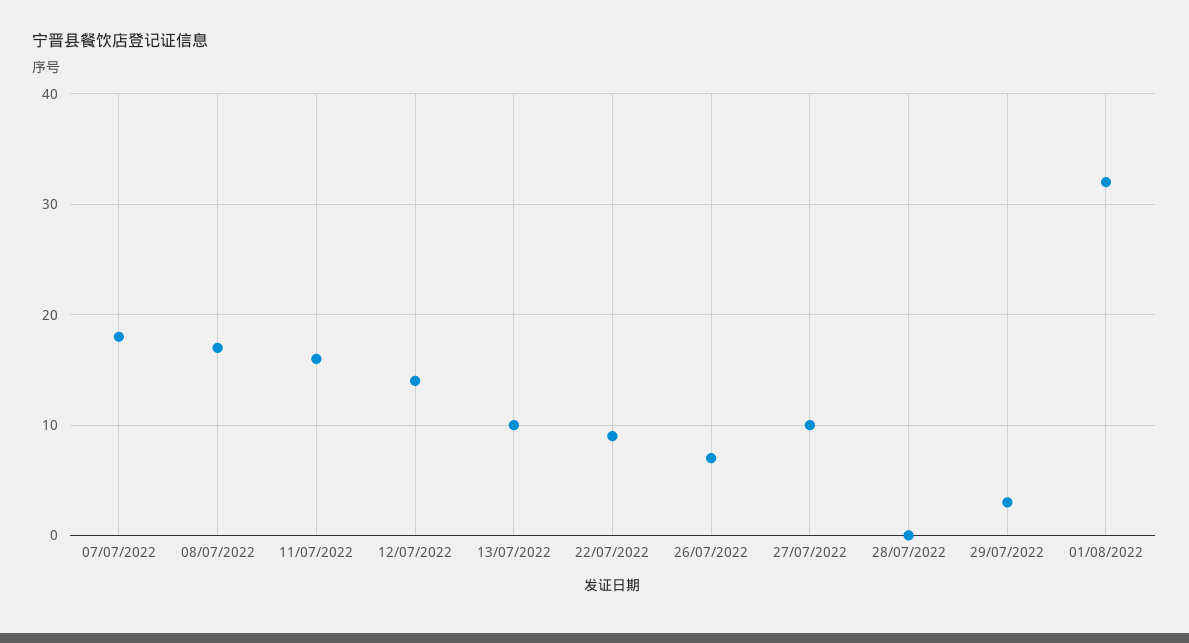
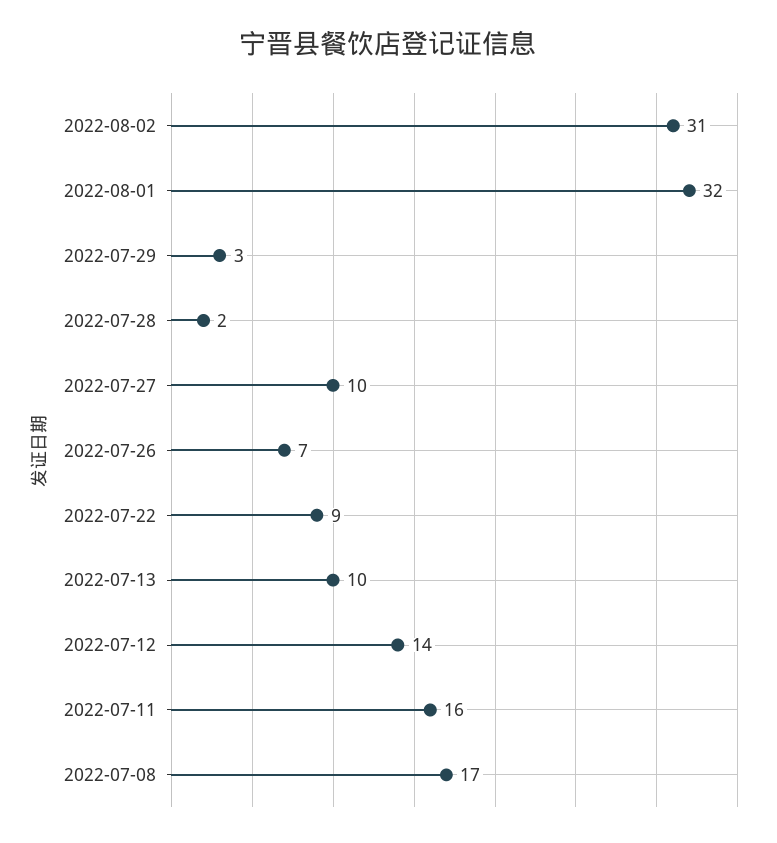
07/07/2022: 18 -> none
28/07/2022: 0 -> 2
2022-08-02: none -> 31

